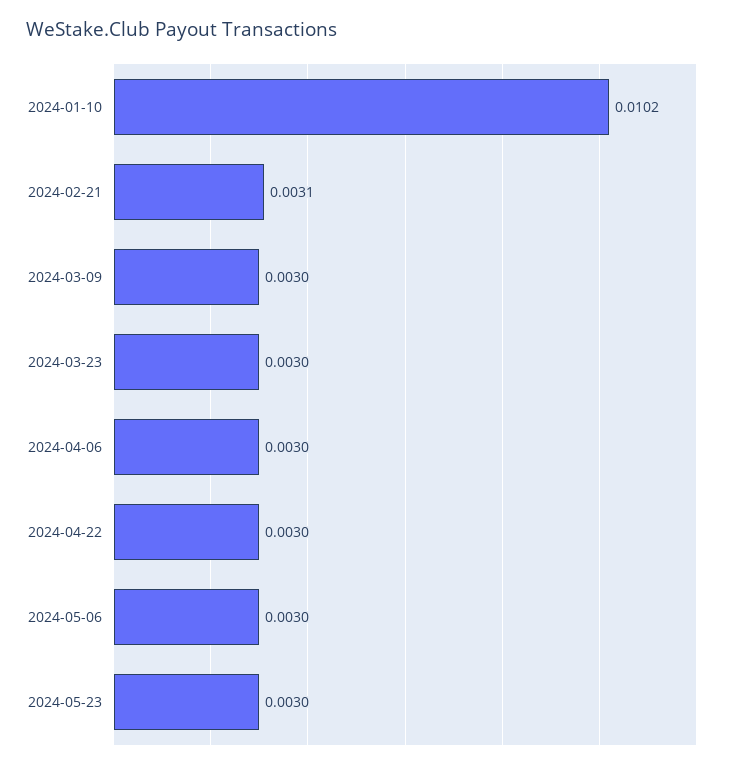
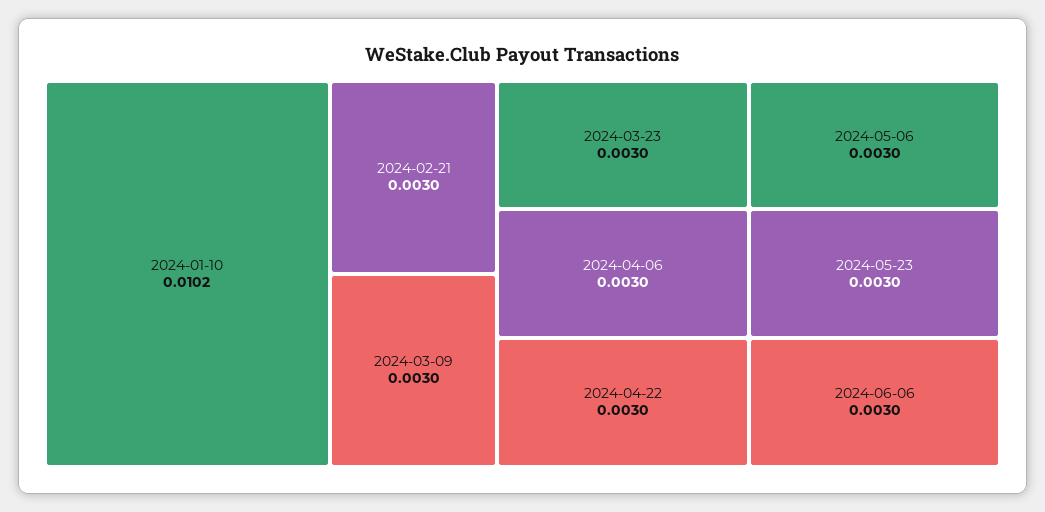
2024-02-21: 0.0031 -> 0.003
2024-06-06: none -> 0.003

